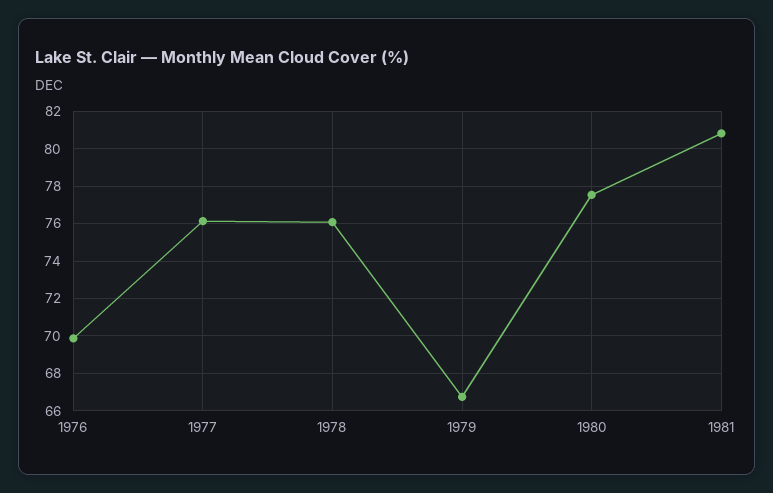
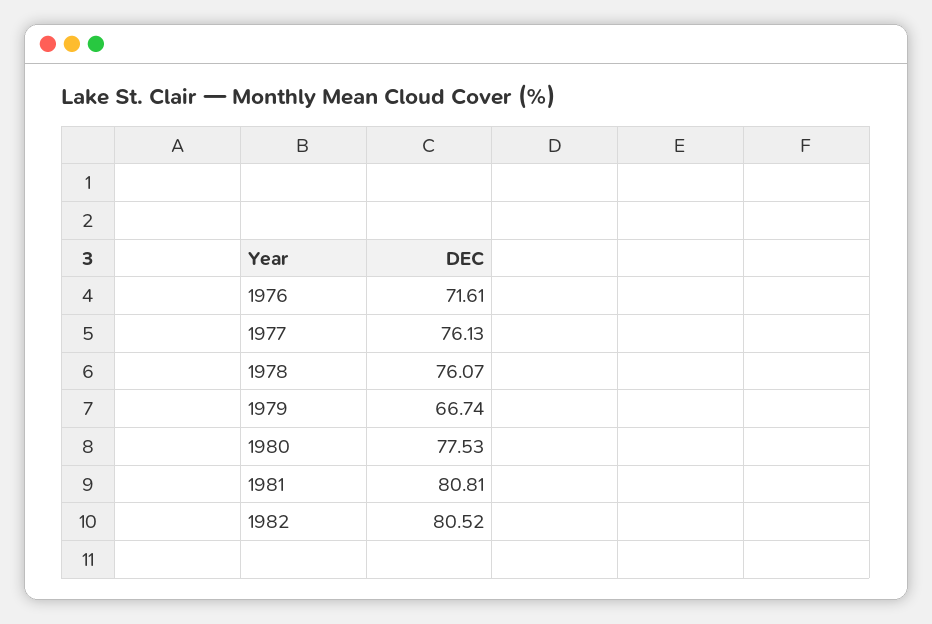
1976: 70 -> 71.61
1982: none -> 80.52

